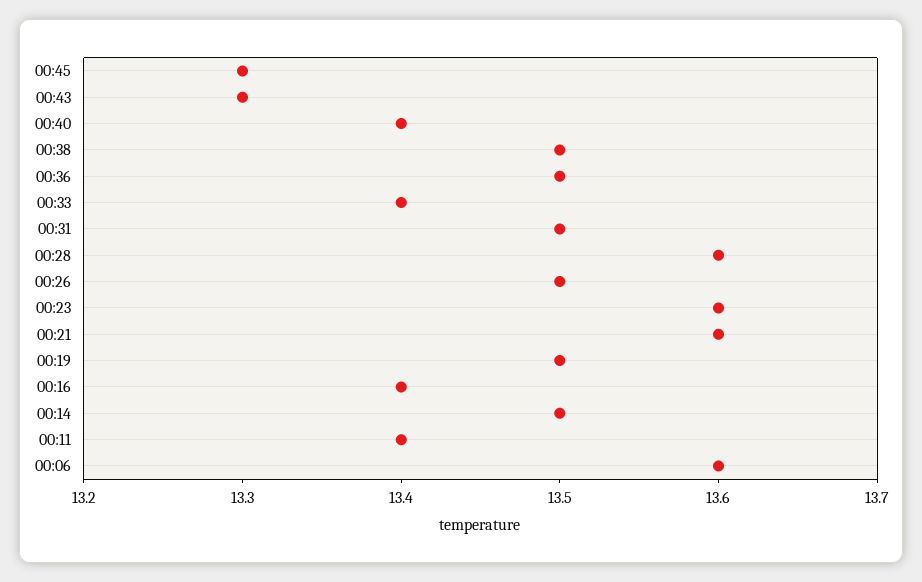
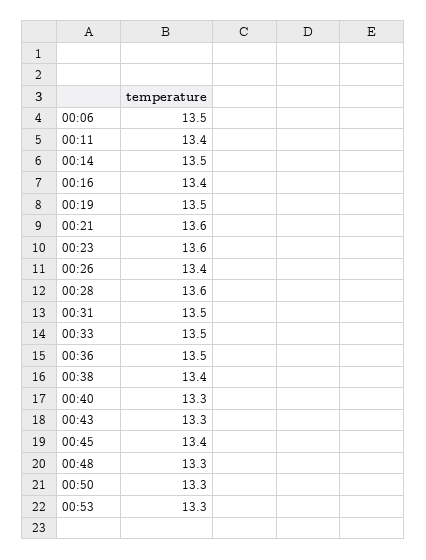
00:45: 13.3 -> 13.4
00:40: 13.4 -> 13.3
00:38: 13.5 -> 13.4
00:33: 13.4 -> 13.5
00:26: 13.5 -> 13.4
00:06: 13.6 -> 13.5
00:48: none -> 13.3
00:50: none -> 13.3
00:53: none -> 13.3

